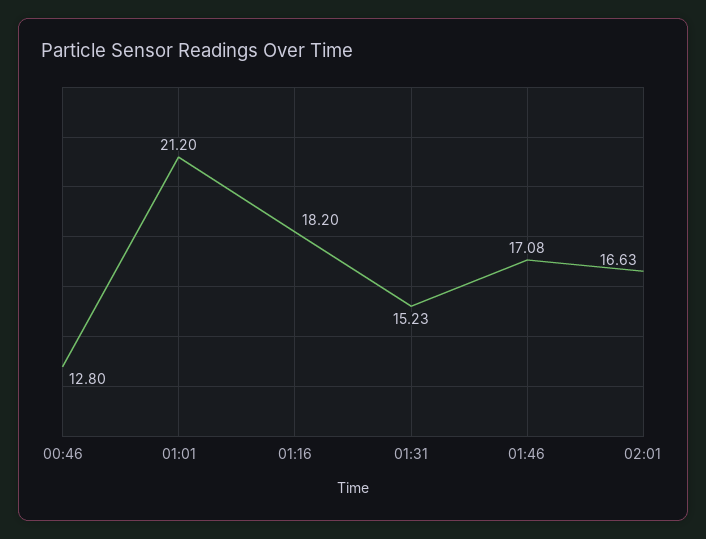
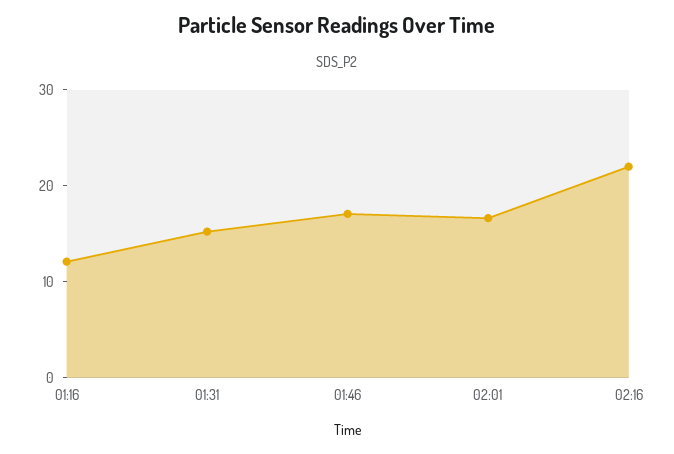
00:46: 12.8 -> none
01:01: 21.2 -> none
01:16: 18.2 -> 12
02:16: none -> 22

